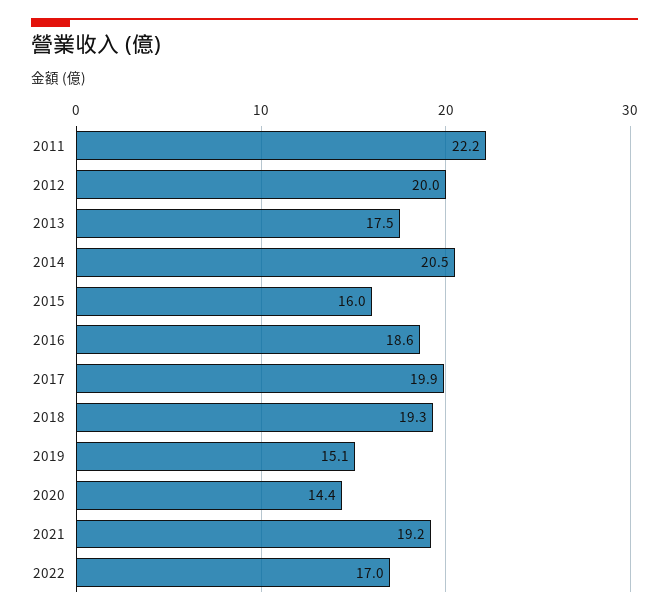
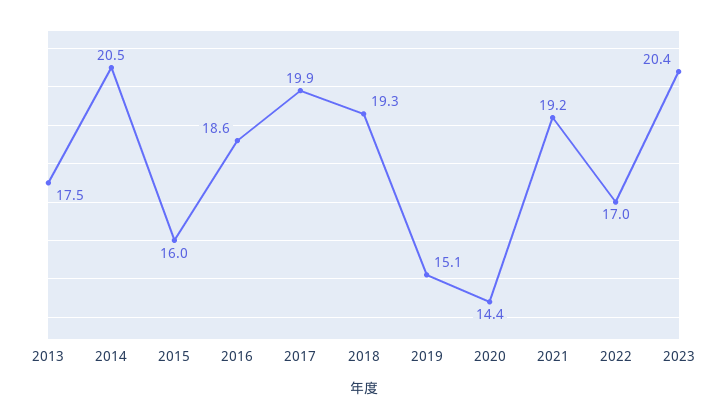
2011: 22.2 -> none
2012: 20 -> none
2023: none -> 20.4

